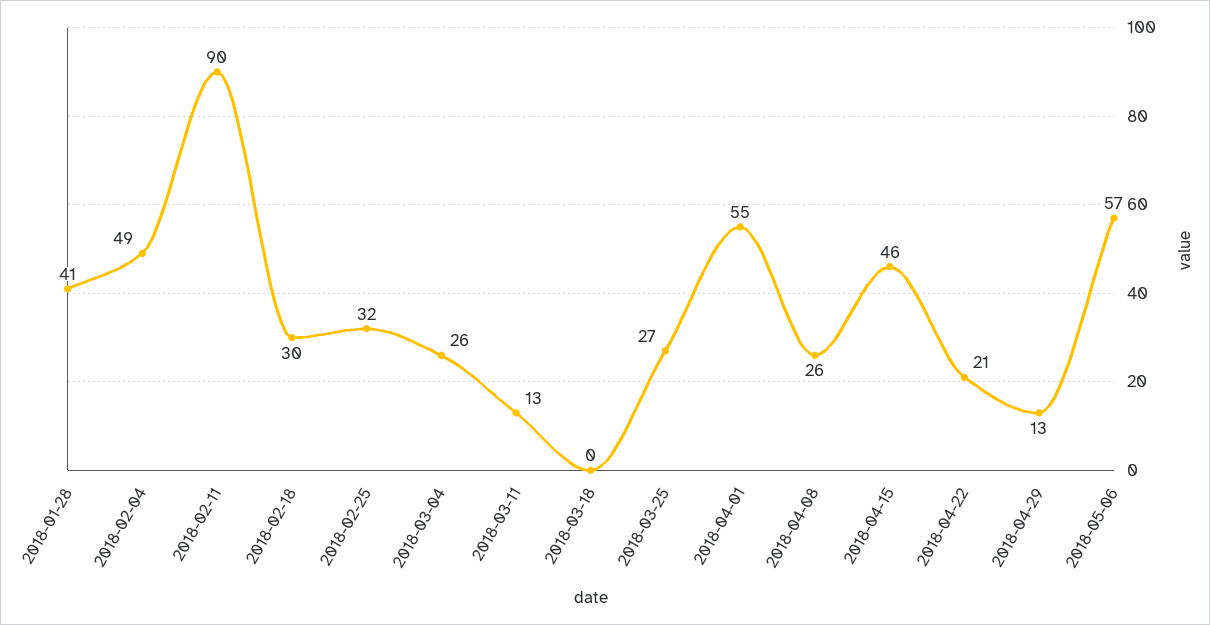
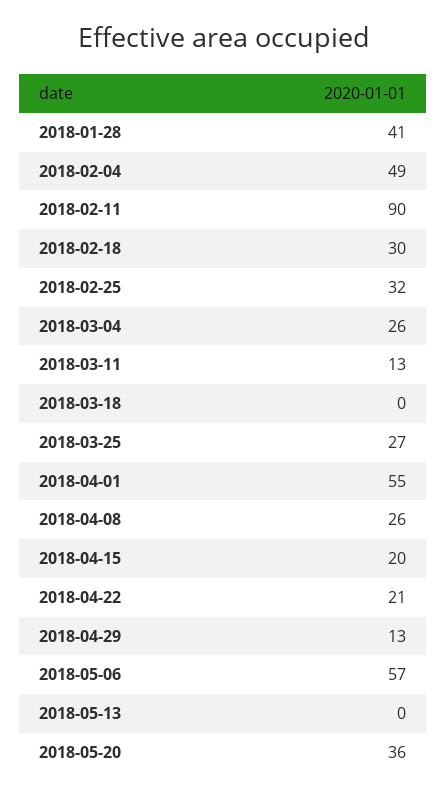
2018-04-15: 46 -> 20
2018-05-13: none -> 0
2018-05-20: none -> 36

